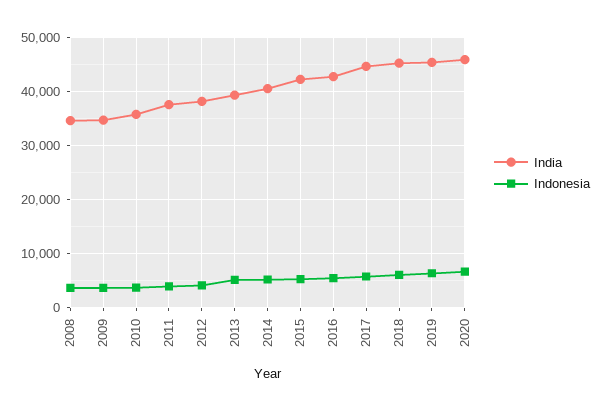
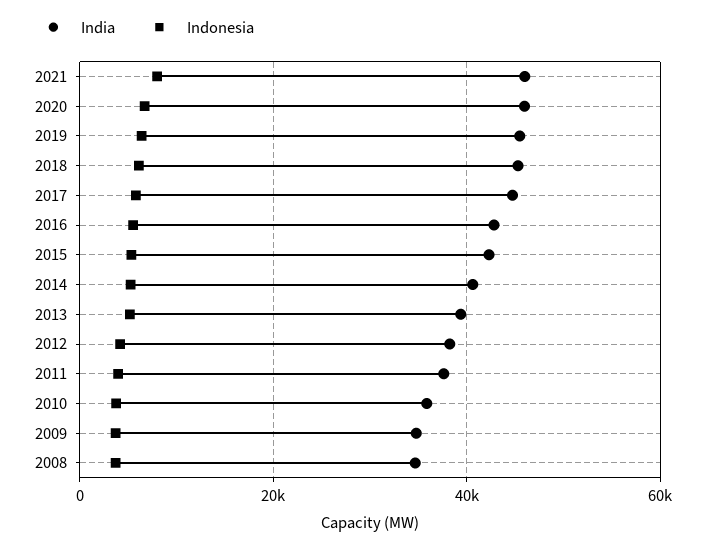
India, 2021: none -> 46000
Indonesia, 2021: none -> 8000

